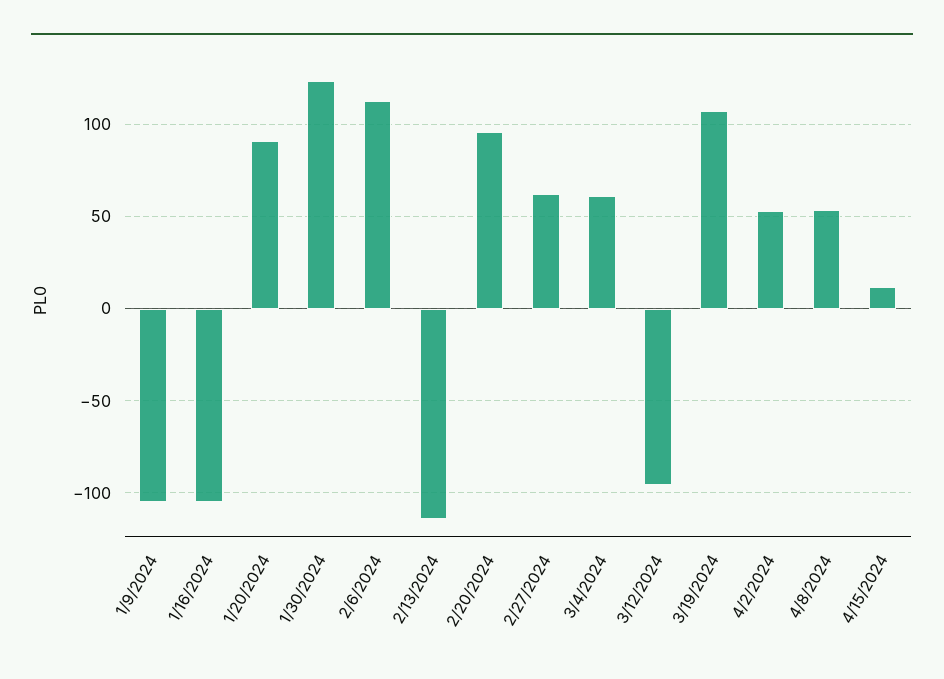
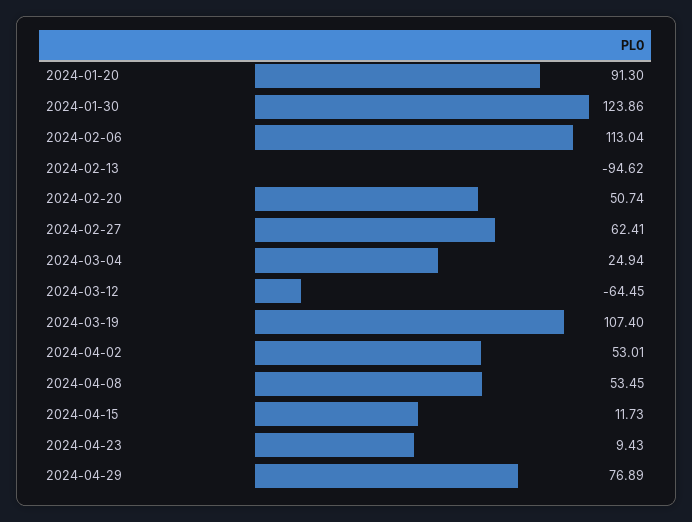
1/9/2024: -105 -> none
1/16/2024: -105 -> none
2/13/2024: -115 -> -94.62
2/20/2024: 95 -> 50.74
3/4/2024: 60 -> 24.94
3/12/2024: -95 -> -64.45
2024-04-23: none -> 9.43
2024-04-29: none -> 76.89

